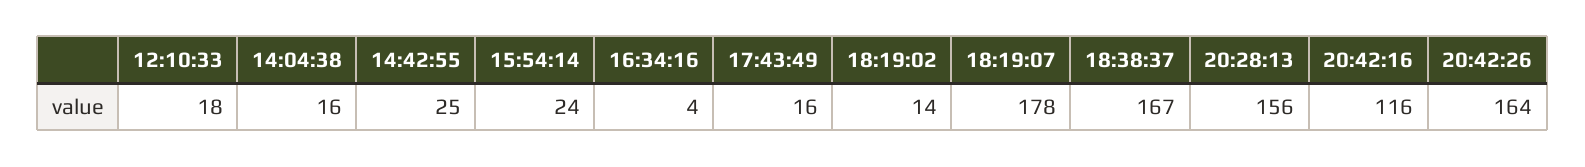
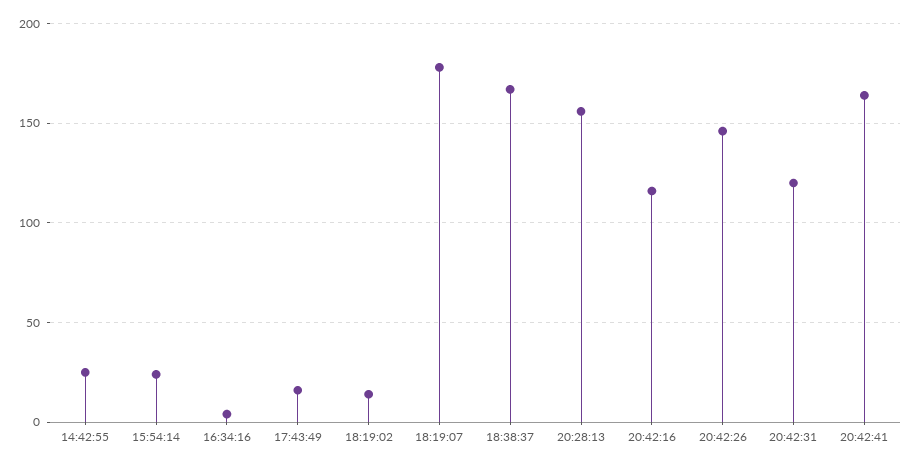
12:10:33: 18 -> none
14:04:38: 16 -> none
20:42:26: 164 -> 145
20:42:31: none -> 120
20:42:41: none -> 165

